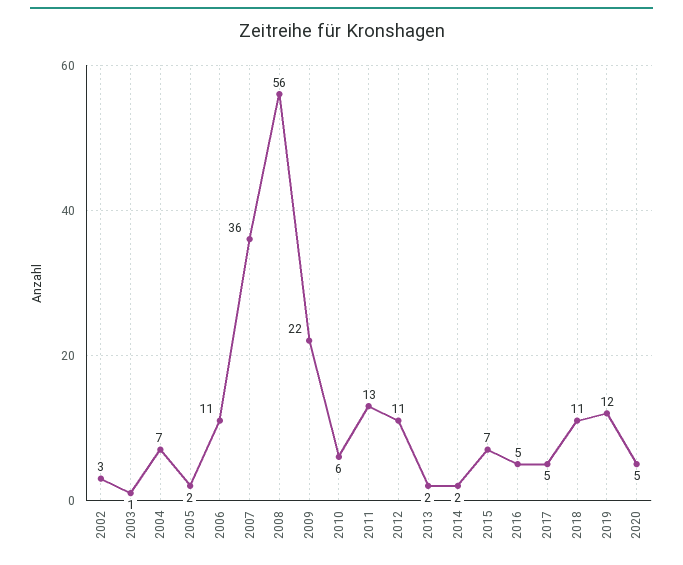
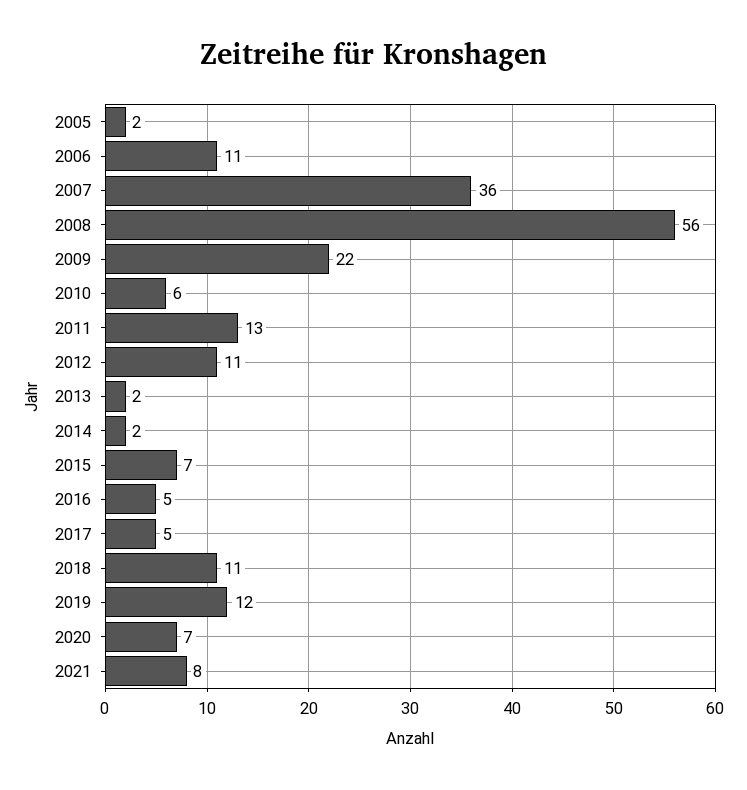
2002: 3 -> none
2003: 1 -> none
2004: 7 -> none
2020: 5 -> 7
2021: none -> 8

